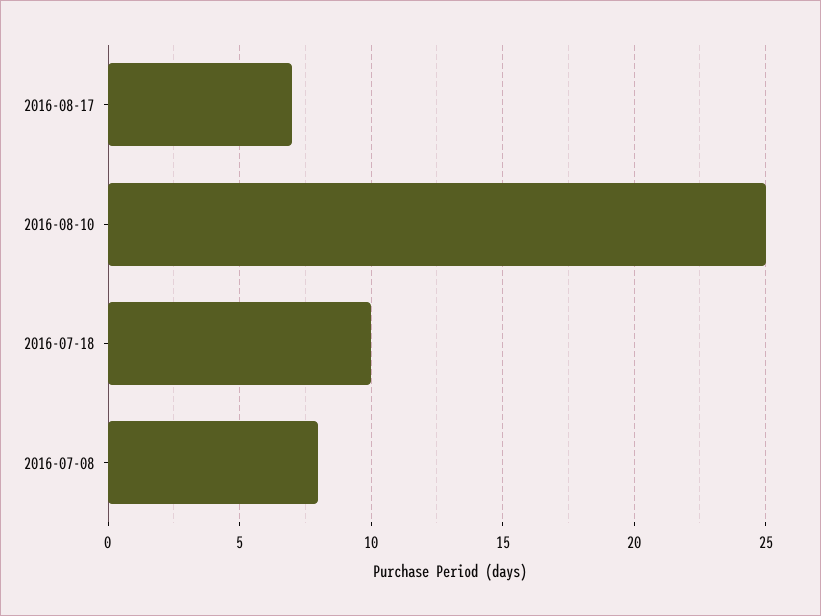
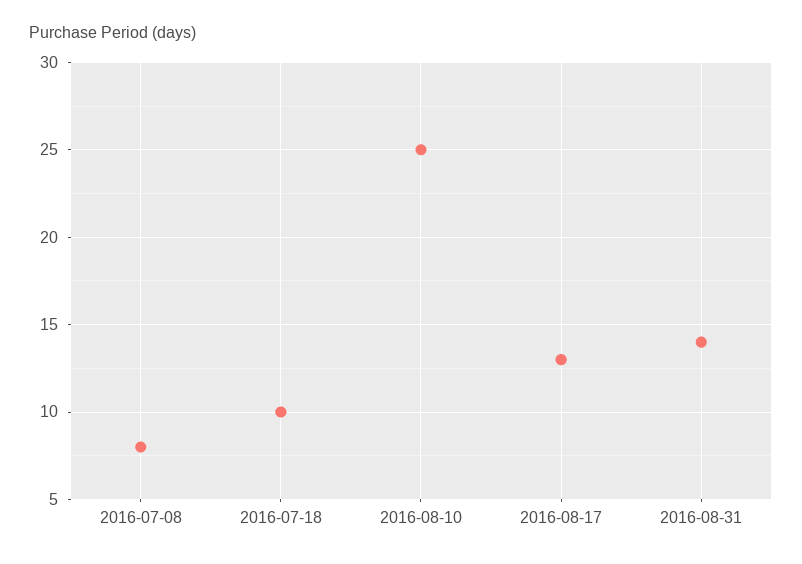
2016-08-17: 7 -> 13
2016-08-31: none -> 14

